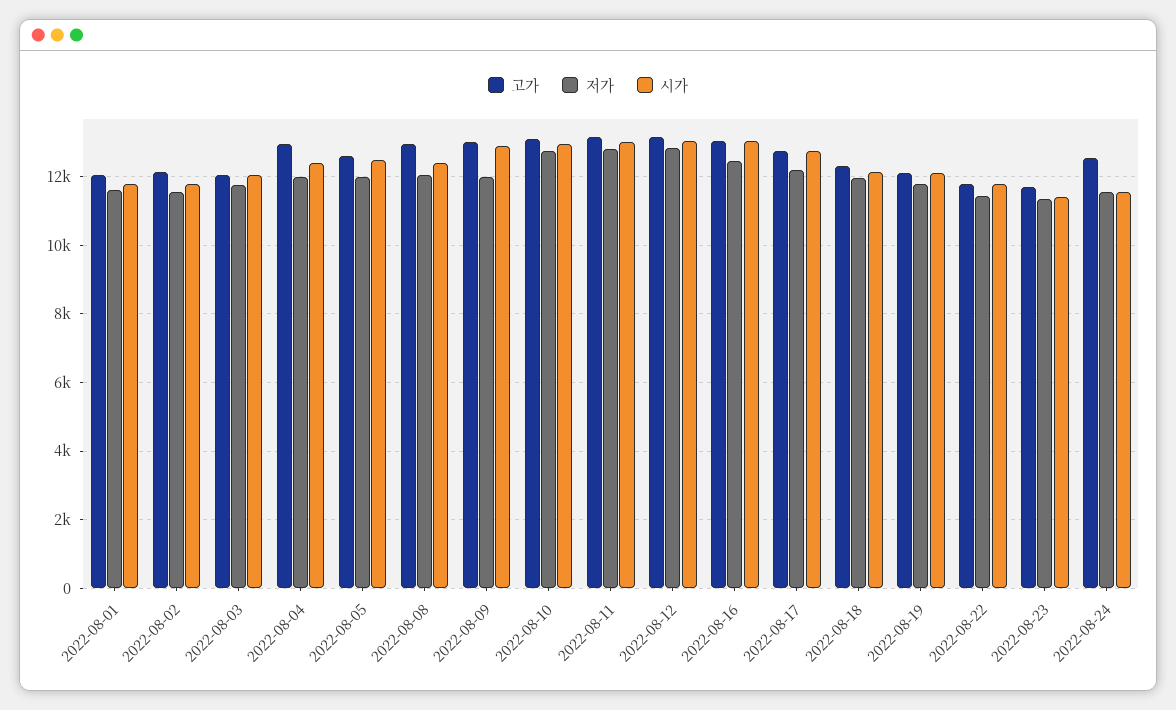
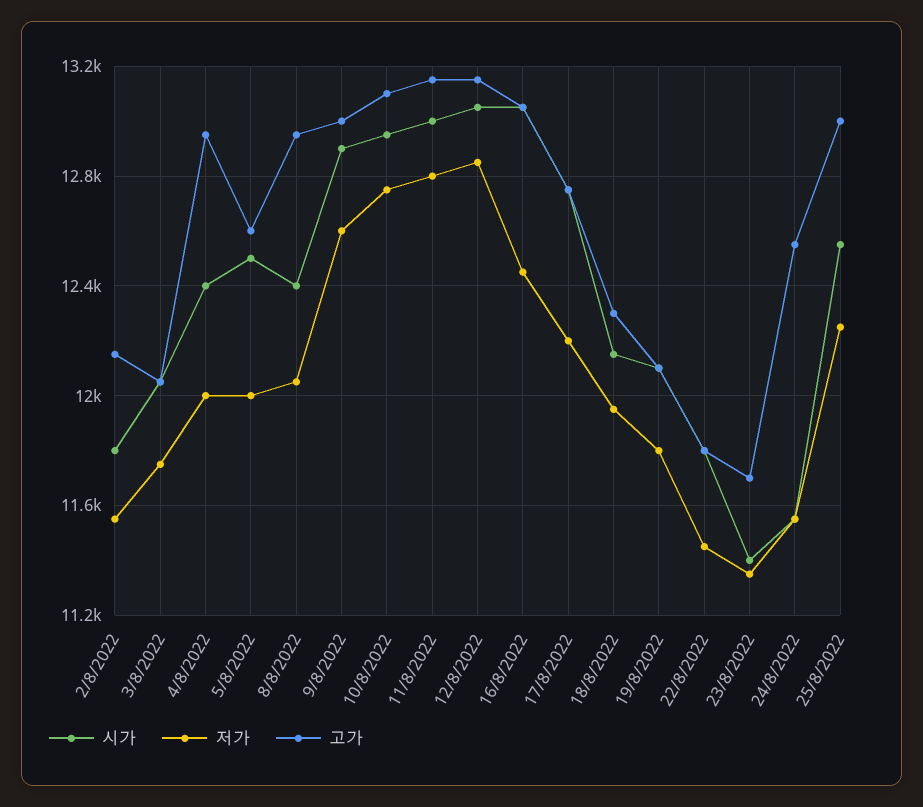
고가, 2022-08-01: 12000 -> none
저가, 2022-08-01: 11600 -> none
시가, 2022-08-01: 11800 -> none
저가, 2022-08-09: 12000 -> 12600
시가, 25/8/2022: none -> 12550
저가, 25/8/2022: none -> 12250
고가, 25/8/2022: none -> 13000

